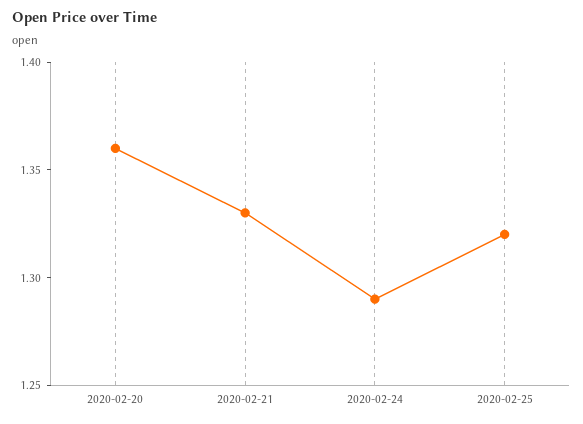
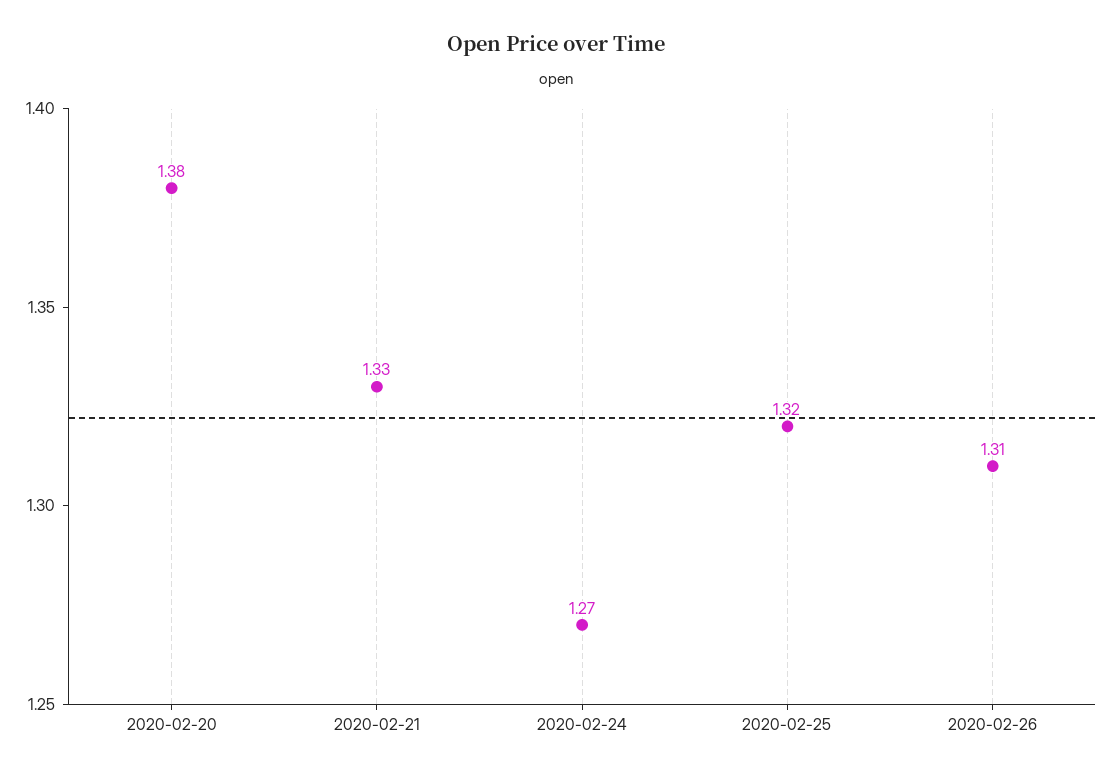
2020-02-20: 1.36 -> 1.38
2020-02-24: 1.29 -> 1.27
2020-02-26: none -> 1.31

